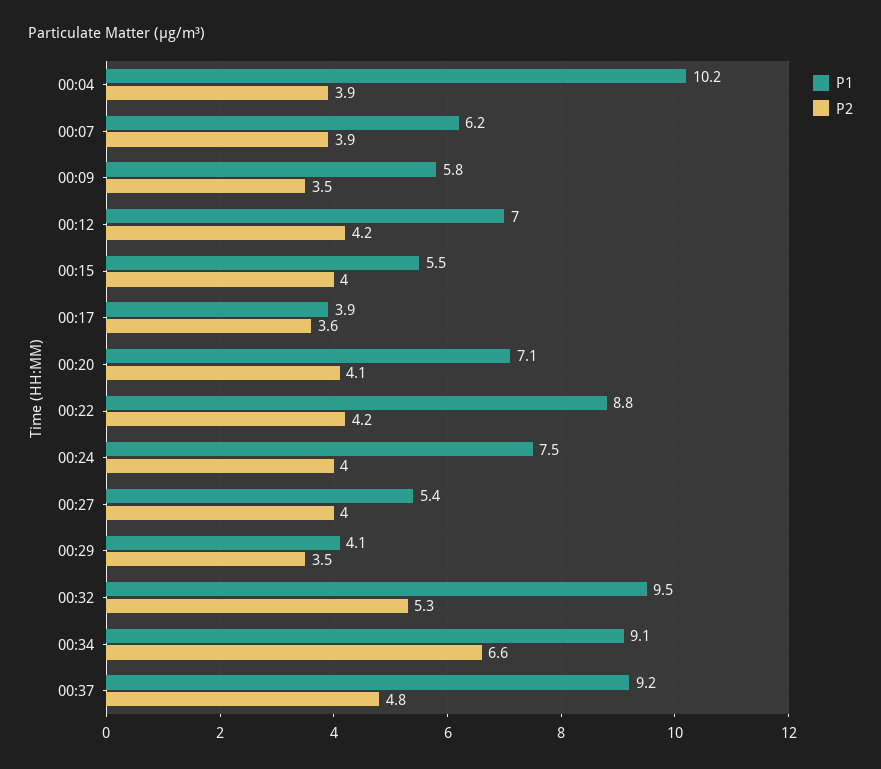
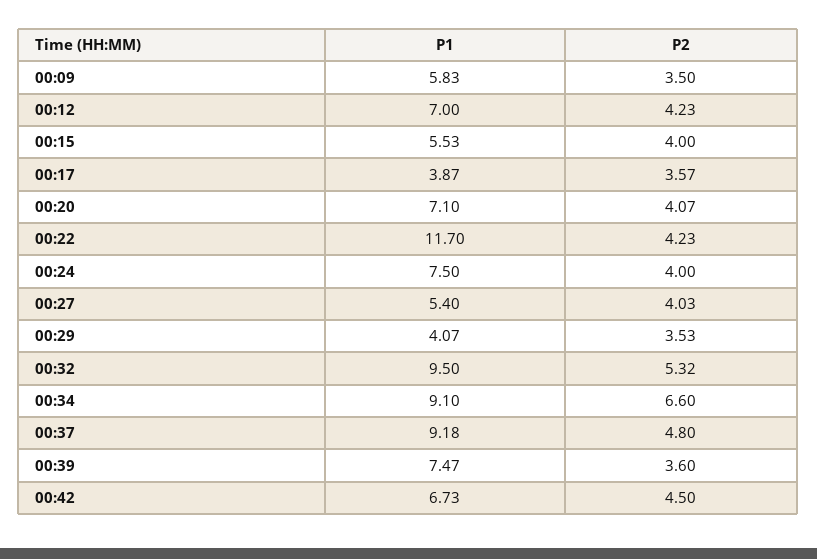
P1, 00:04: 10.2 -> none
P2, 00:04: 3.9 -> none
P1, 00:07: 6.2 -> none
P2, 00:07: 3.9 -> none
P1, 00:22: 8.8 -> 11.7
P1, 00:39: none -> 7.47
P2, 00:39: none -> 3.6
P1, 00:42: none -> 6.73
P2, 00:42: none -> 4.5

